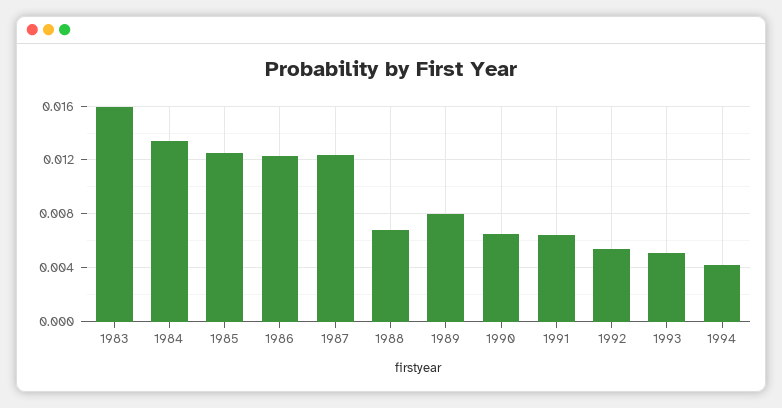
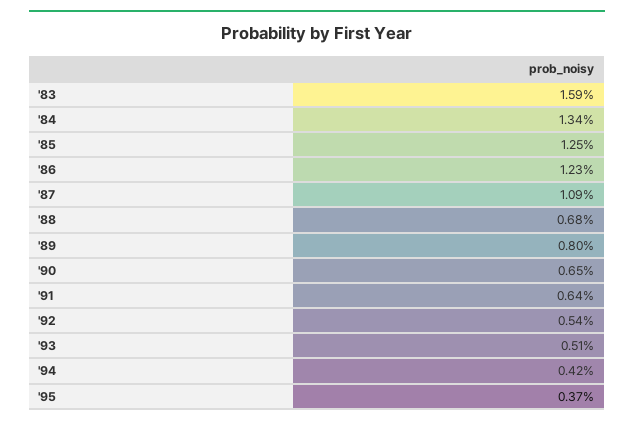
1987: 0.0125 -> 0.0109
'95: none -> 0.0037

